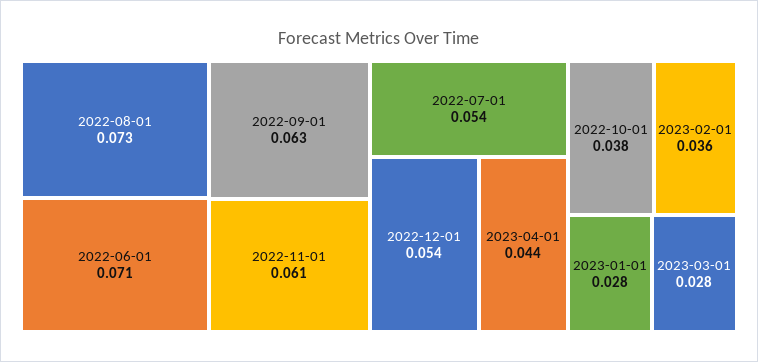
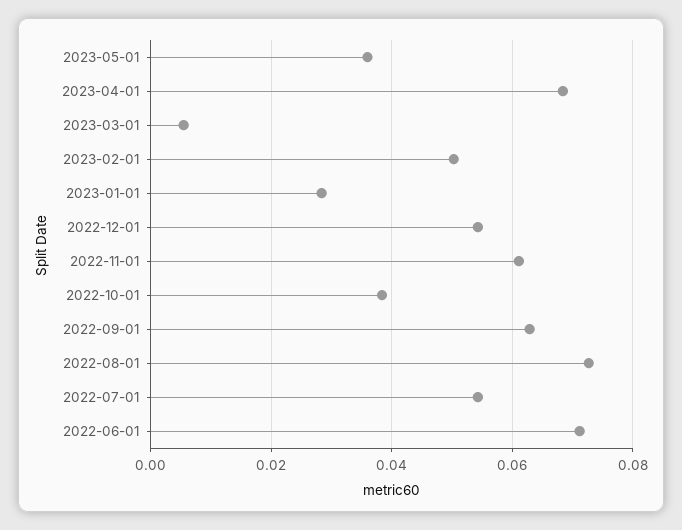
2023-04-01: 0.044 -> 0.068
2023-02-01: 0.036 -> 0.05
2023-03-01: 0.028 -> 0.006
2023-05-01: none -> 0.036

